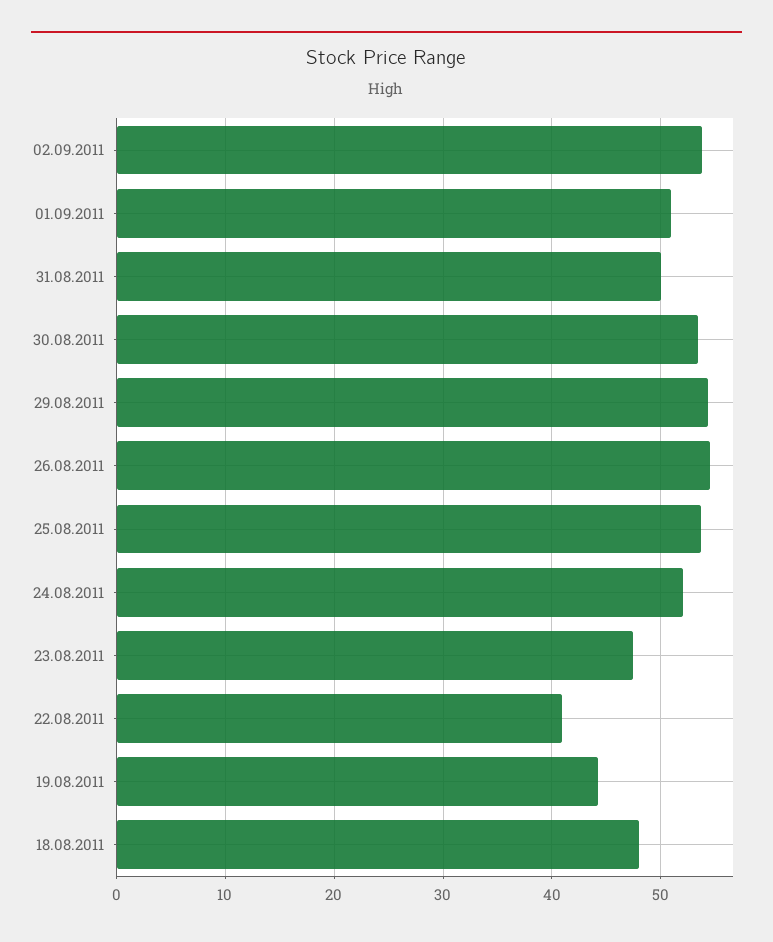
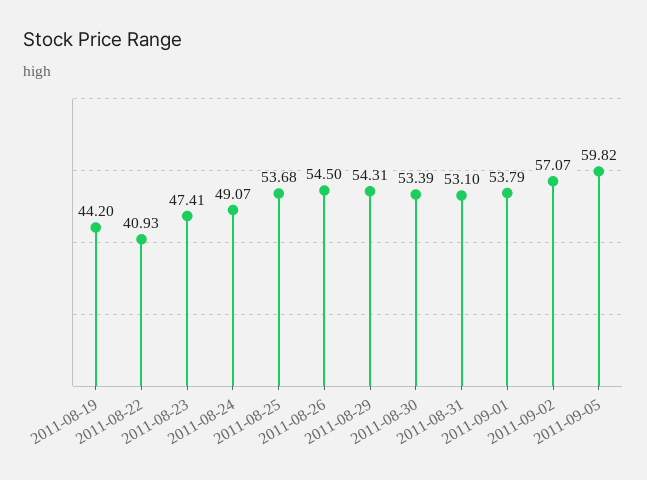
02.09.2011: 54 -> 57.07
01.09.2011: 51 -> 53.79
31.08.2011: 50 -> 53.1
24.08.2011: 52 -> 49.07
18.08.2011: 48 -> none
2011-09-05: none -> 59.82

